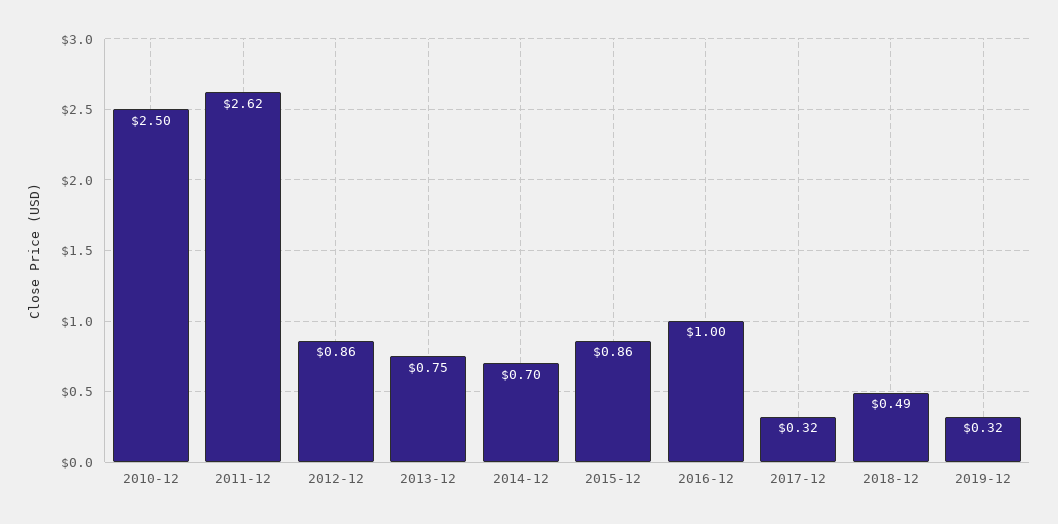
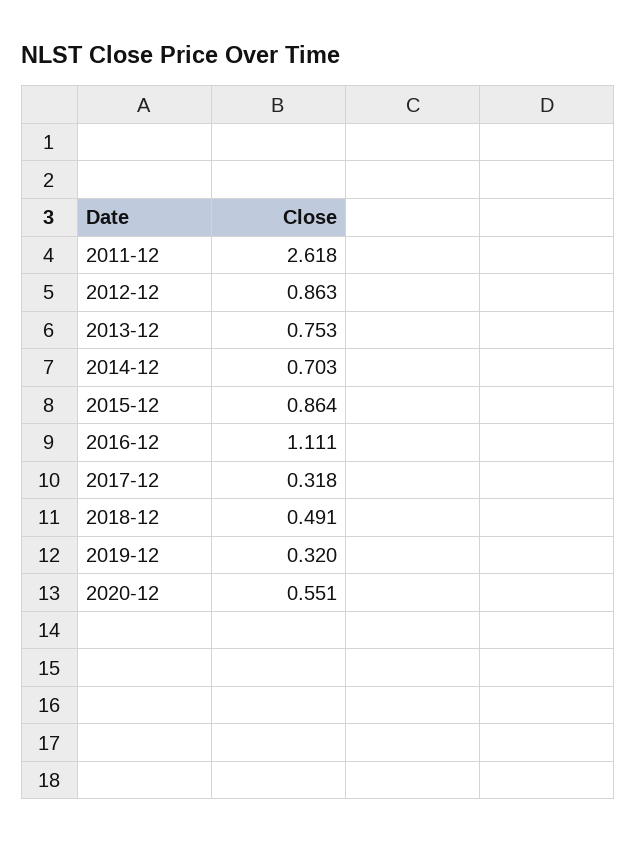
2010-12: 2.5 -> none
2016-12: 1 -> 1.111
2020-12: none -> 0.551

